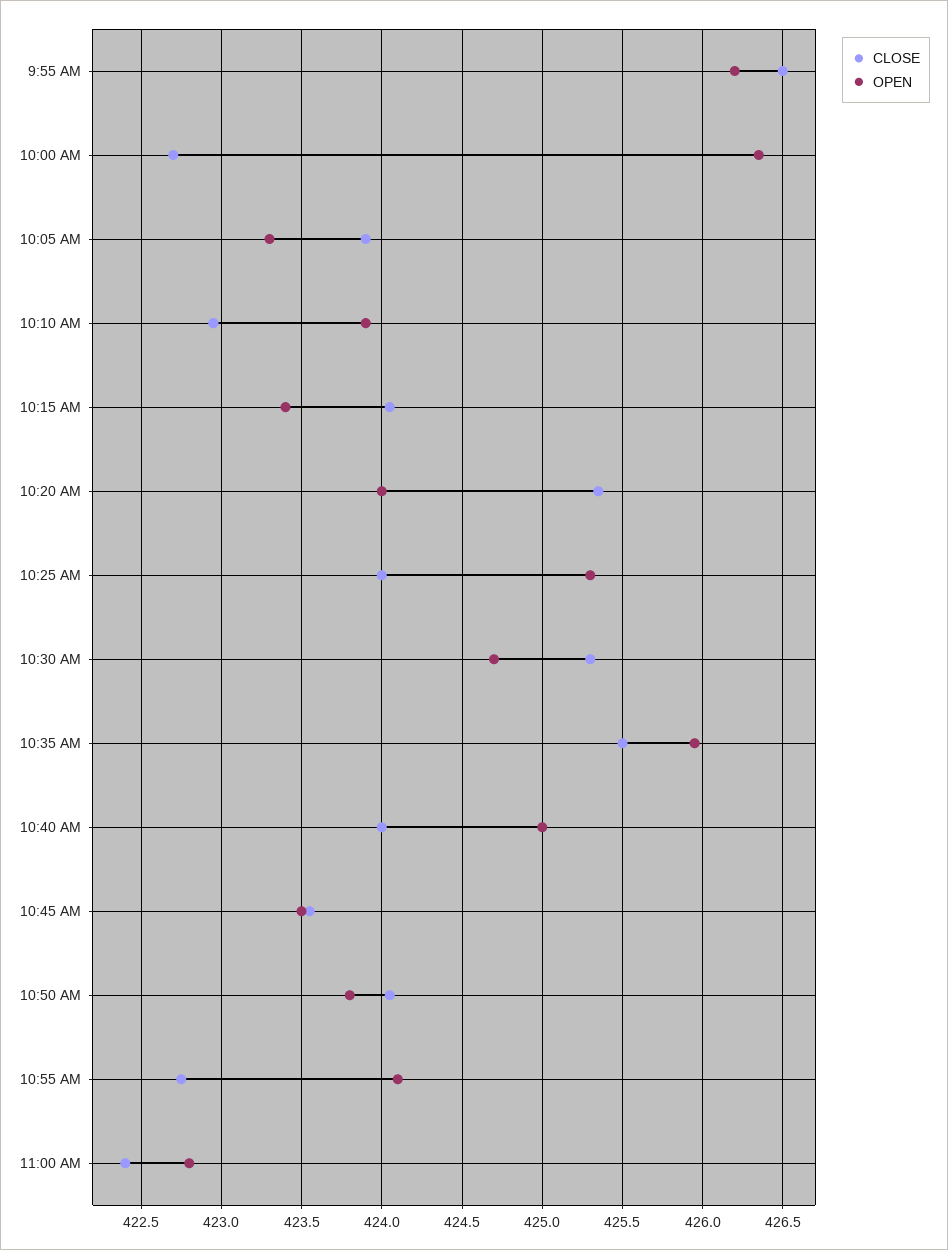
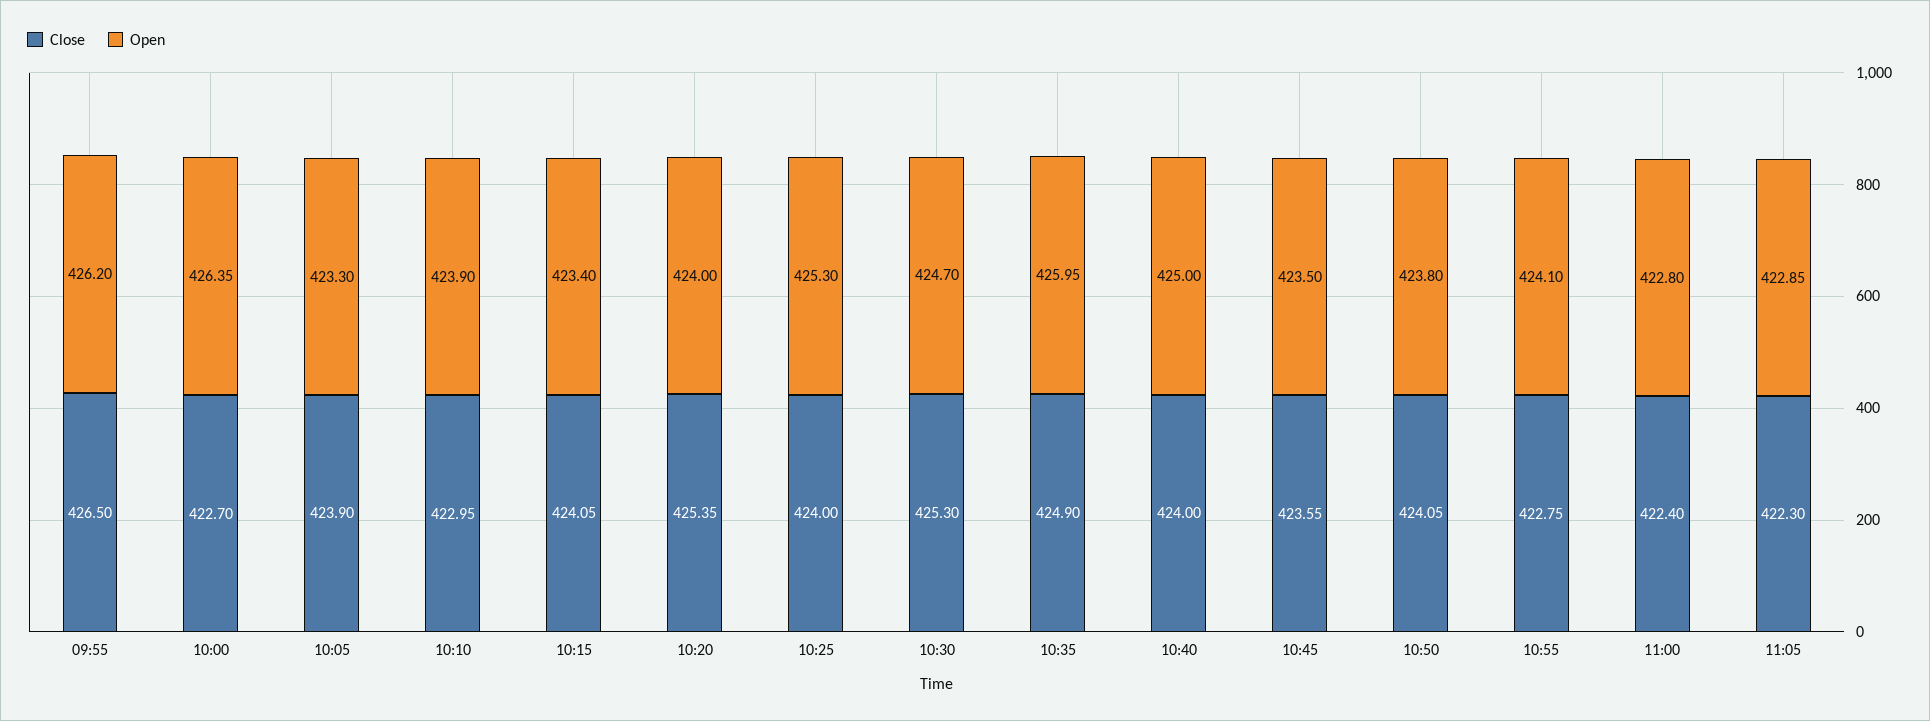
CLOSE, 10:35 AM: 425.5 -> 424.9
CLOSE, 11:05: none -> 422.3
OPEN, 11:05: none -> 422.85

